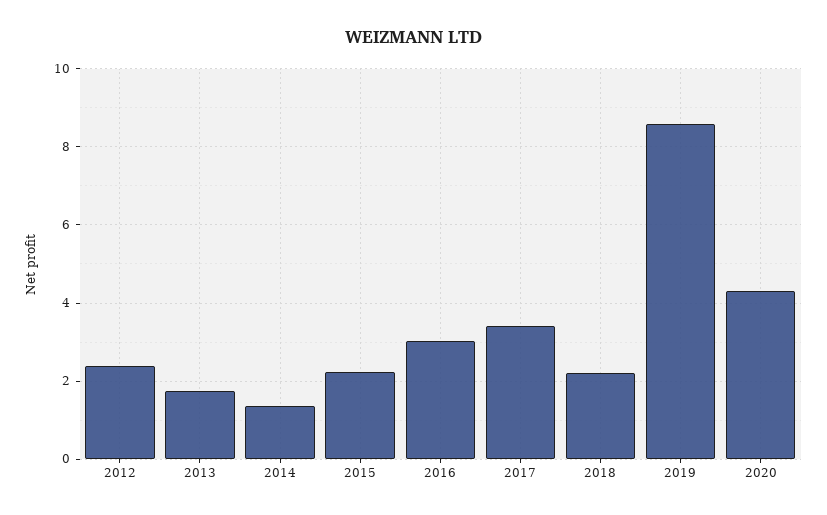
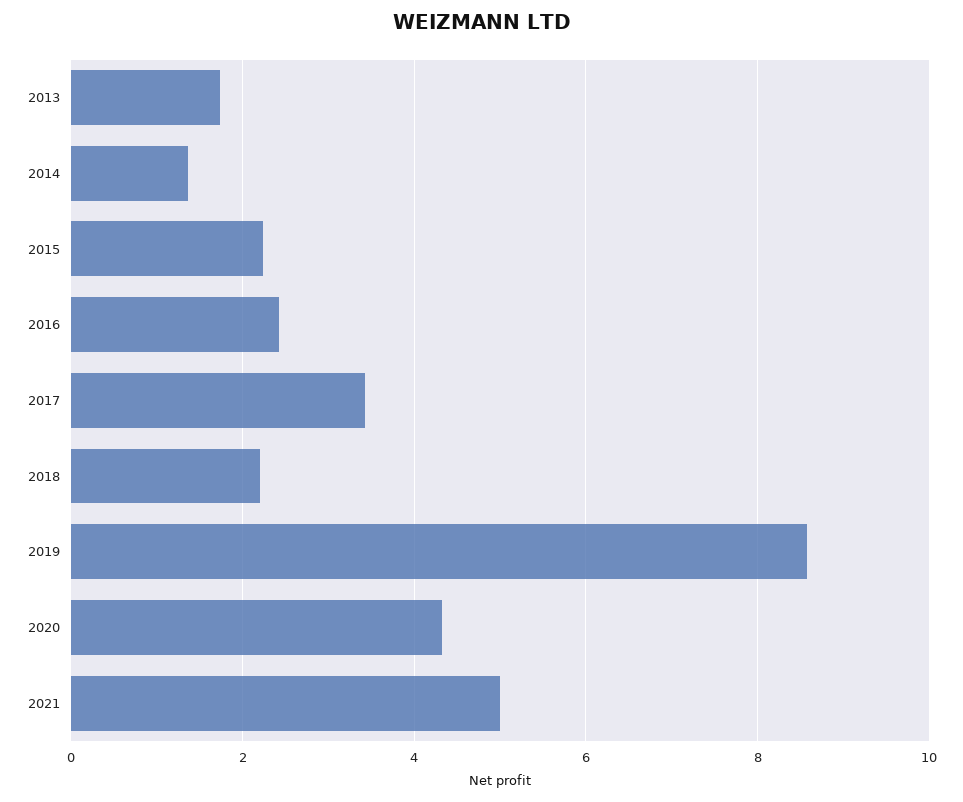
2012: 2.4 -> none
2016: 3 -> 2.4
2021: none -> 5

